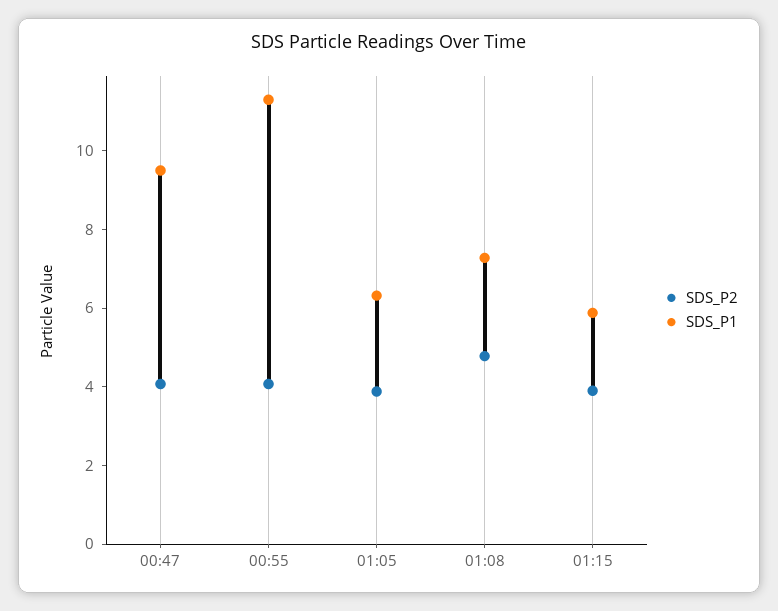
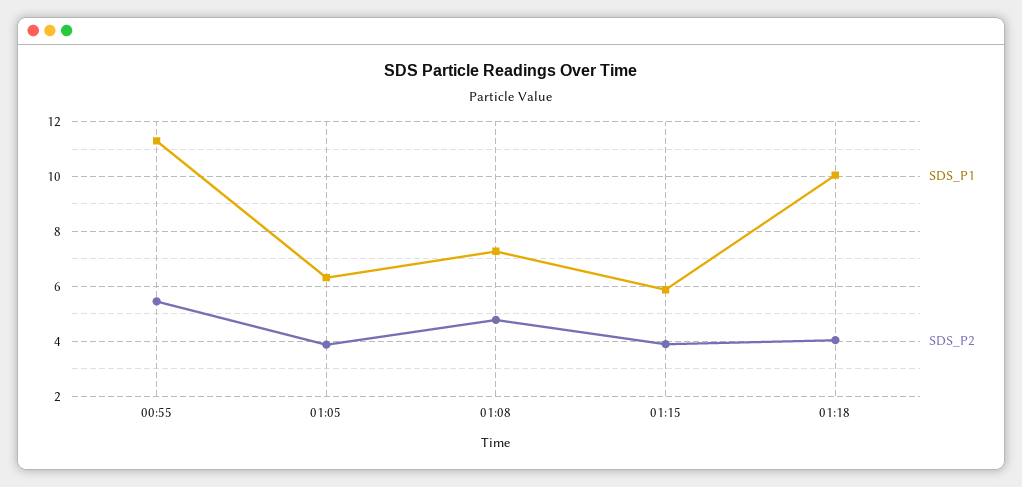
SDS_P2, 00:47: 4 -> none
SDS_P1, 00:47: 9.5 -> none
SDS_P2, 00:55: 4 -> 5.5
SDS_P1, 01:18: none -> 10
SDS_P2, 01:18: none -> 4

